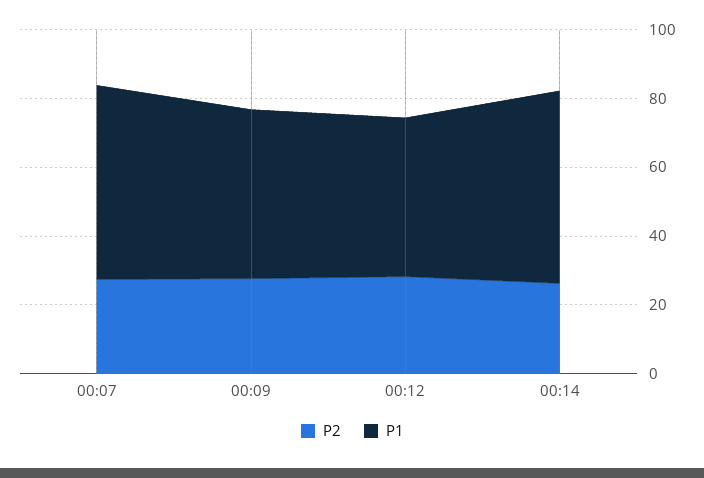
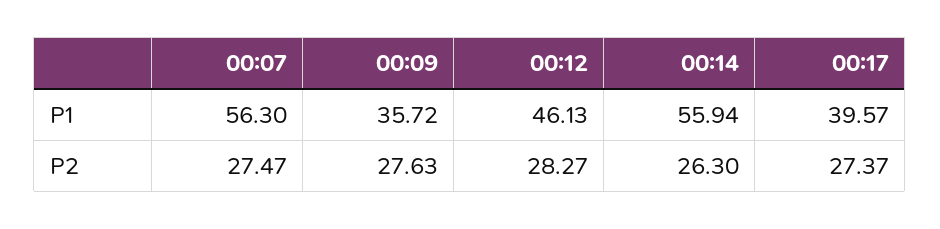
P1, 00:09: 50 -> 35.72
P1, 00:17: none -> 39.57
P2, 00:17: none -> 27.37

